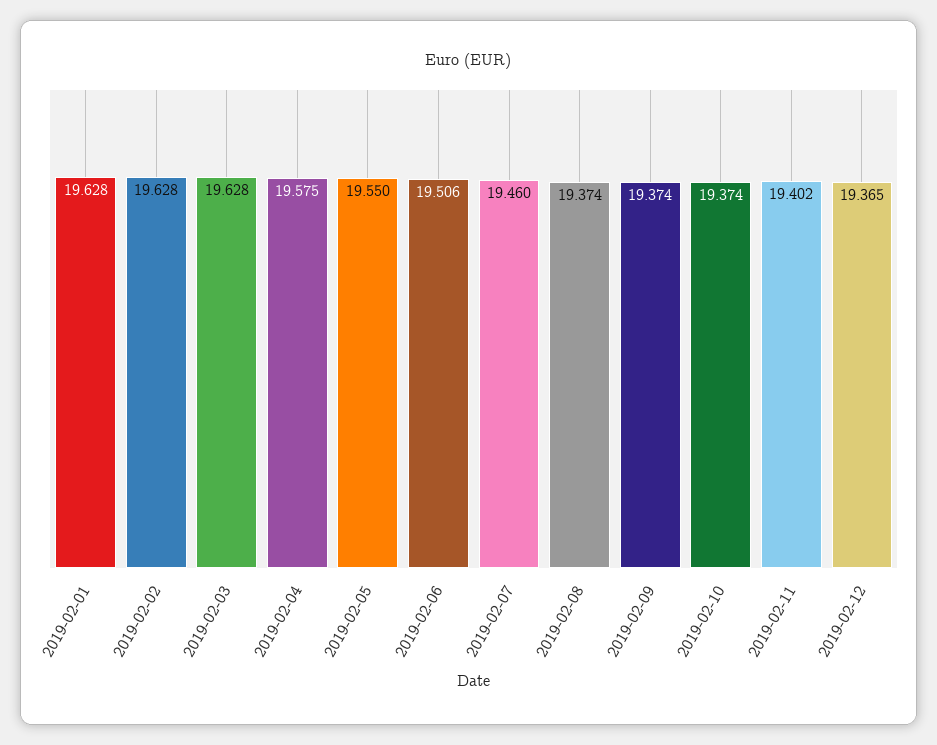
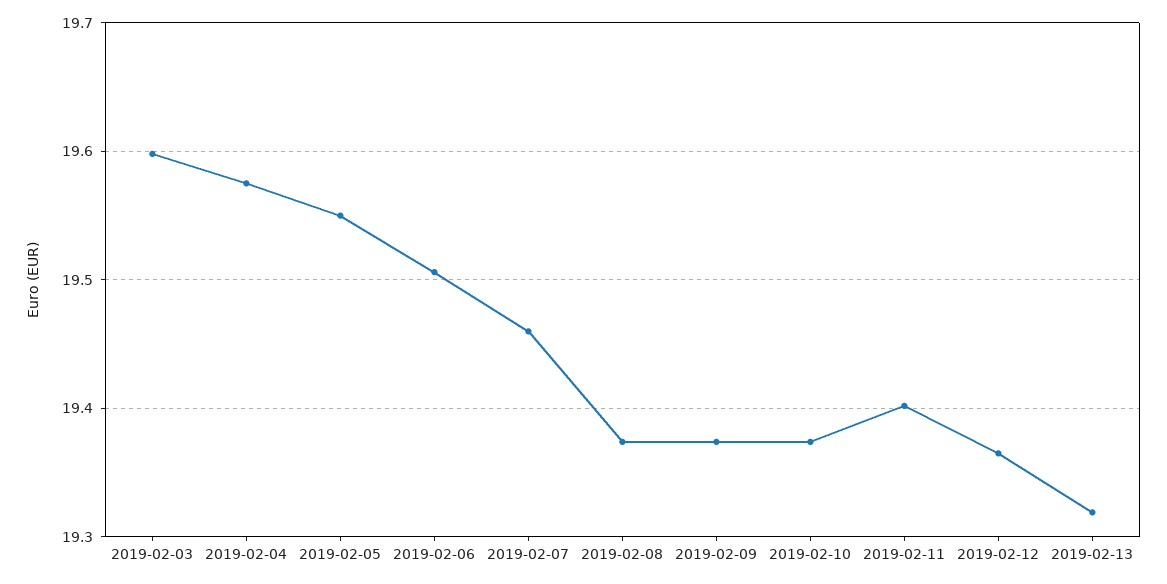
2019-02-01: 19.628 -> none
2019-02-02: 19.628 -> none
2019-02-03: 19.628 -> 19.6
2019-02-13: none -> 19.32

